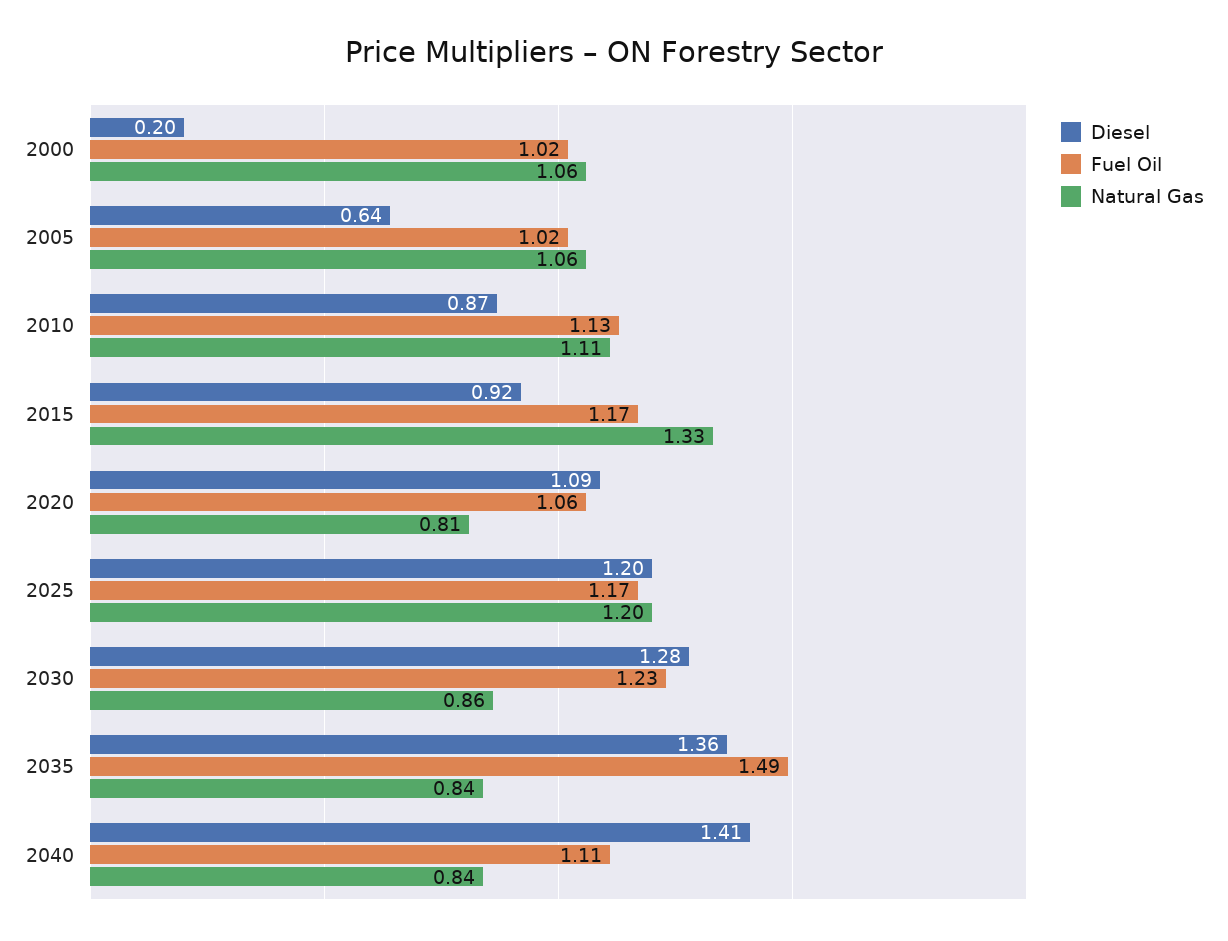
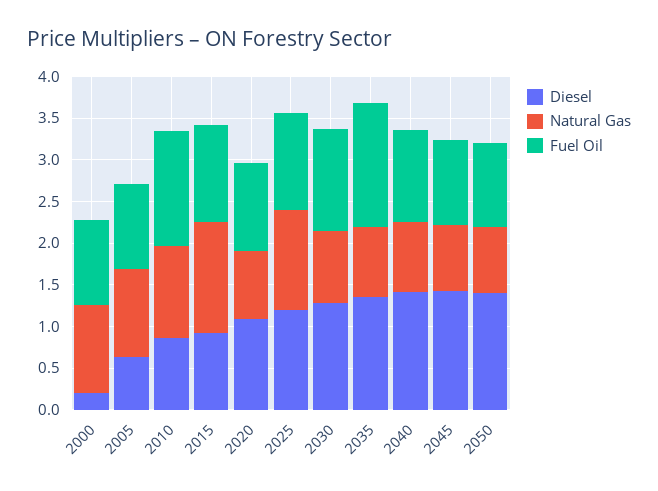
Fuel Oil, 2010: 1.13 -> 1.4
Diesel, 2045: none -> 1.4
Natural Gas, 2045: none -> 0.8
Fuel Oil, 2045: none -> 1
Diesel, 2050: none -> 1.4
Natural Gas, 2050: none -> 0.8
Fuel Oil, 2050: none -> 1

